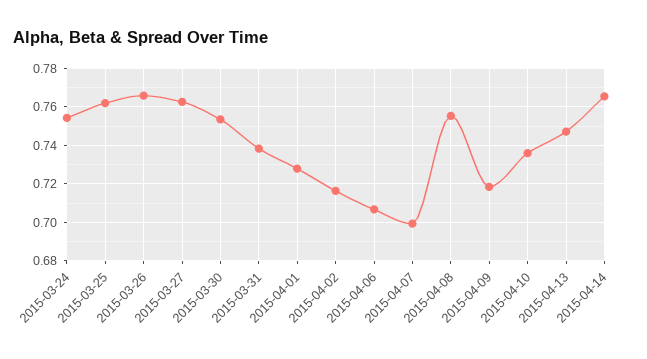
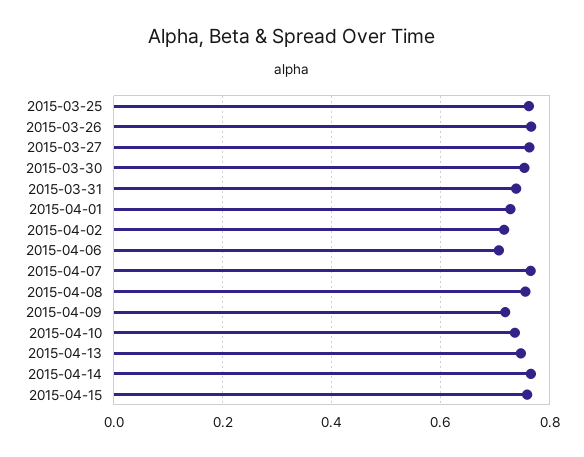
2015-03-24: 0.755 -> none
2015-04-07: 0.7 -> 0.76
2015-04-15: none -> 0.76

